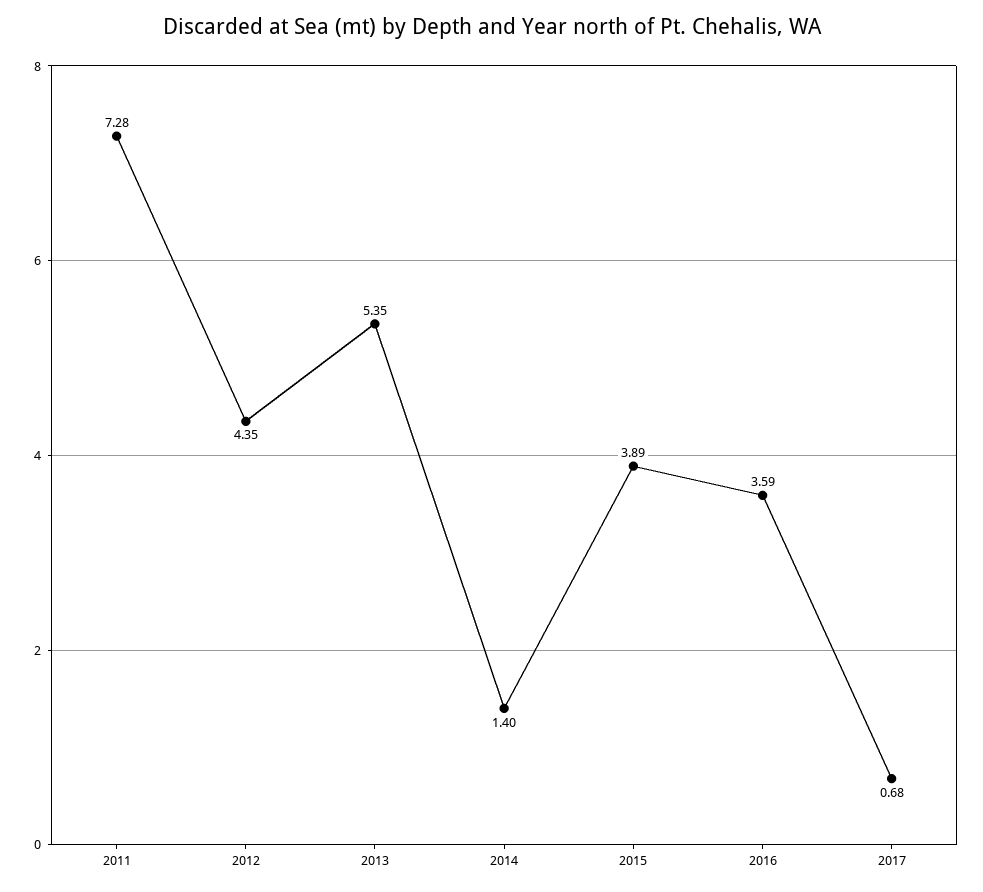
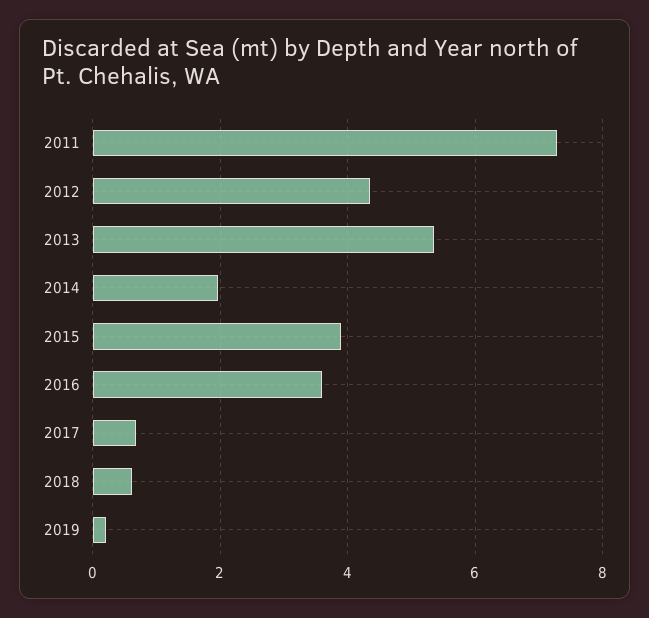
2014: 1.4 -> 2
2018: none -> 0.6
2019: none -> 0.2

